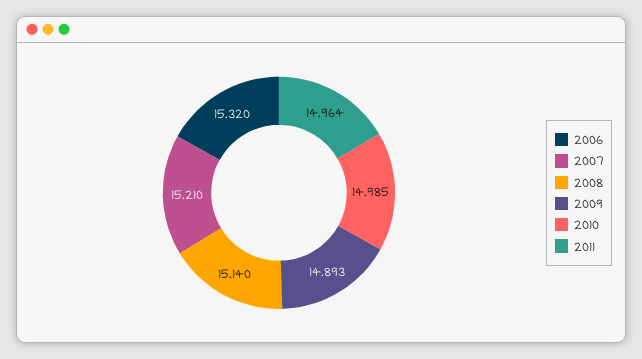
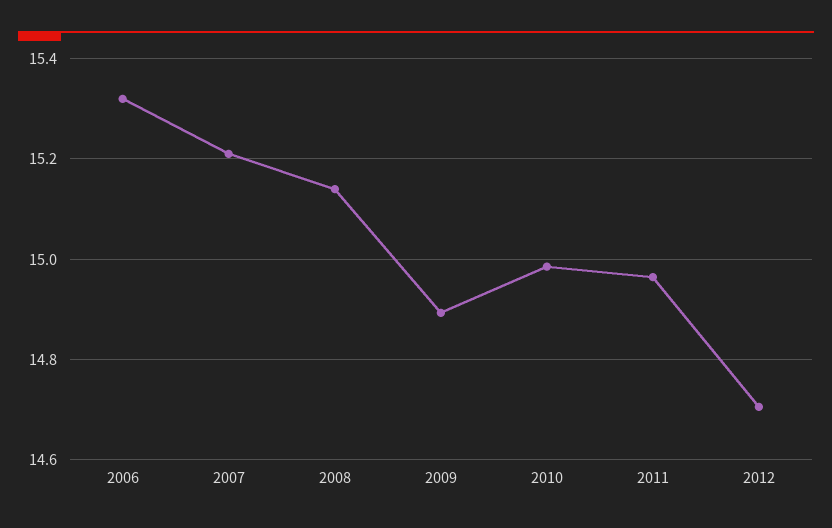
2012: none -> 14.7

